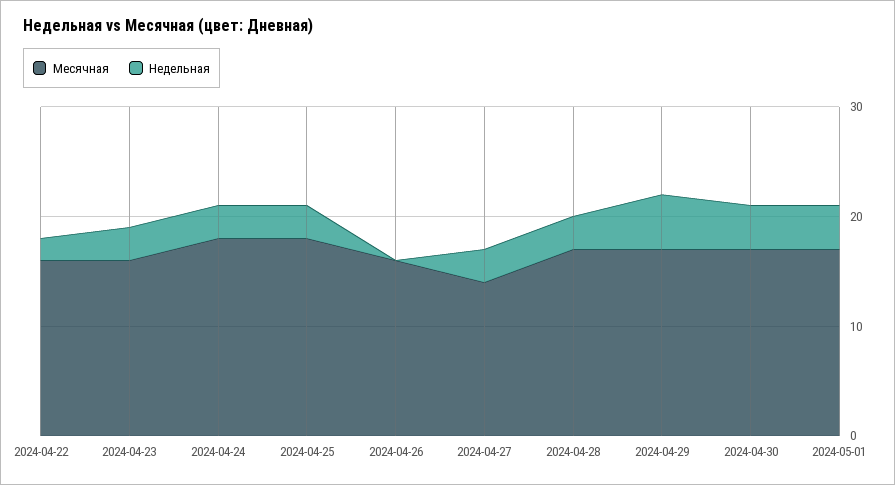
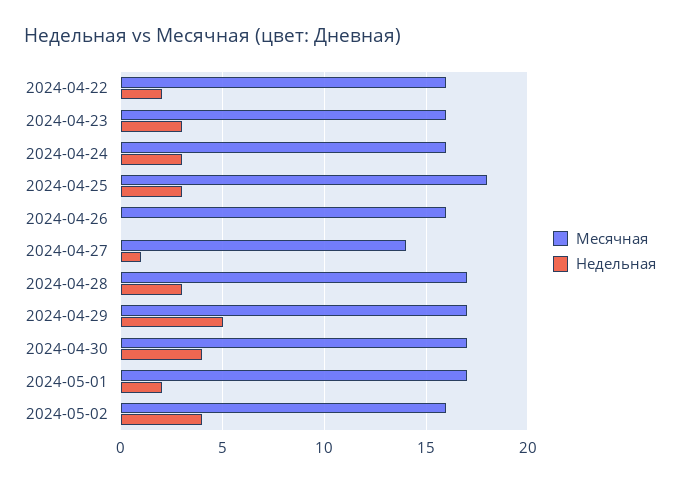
Месячная, 2024-04-24: 18 -> 16
Недельная, 2024-04-27: 3 -> 1
Недельная, 2024-05-01: 4 -> 2
Месячная, 2024-05-02: none -> 16
Недельная, 2024-05-02: none -> 4

